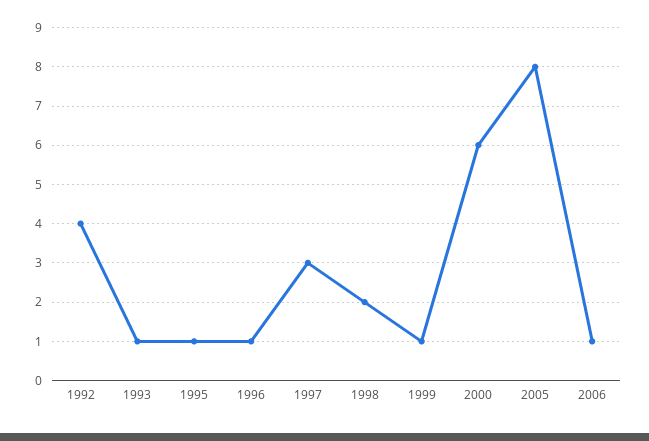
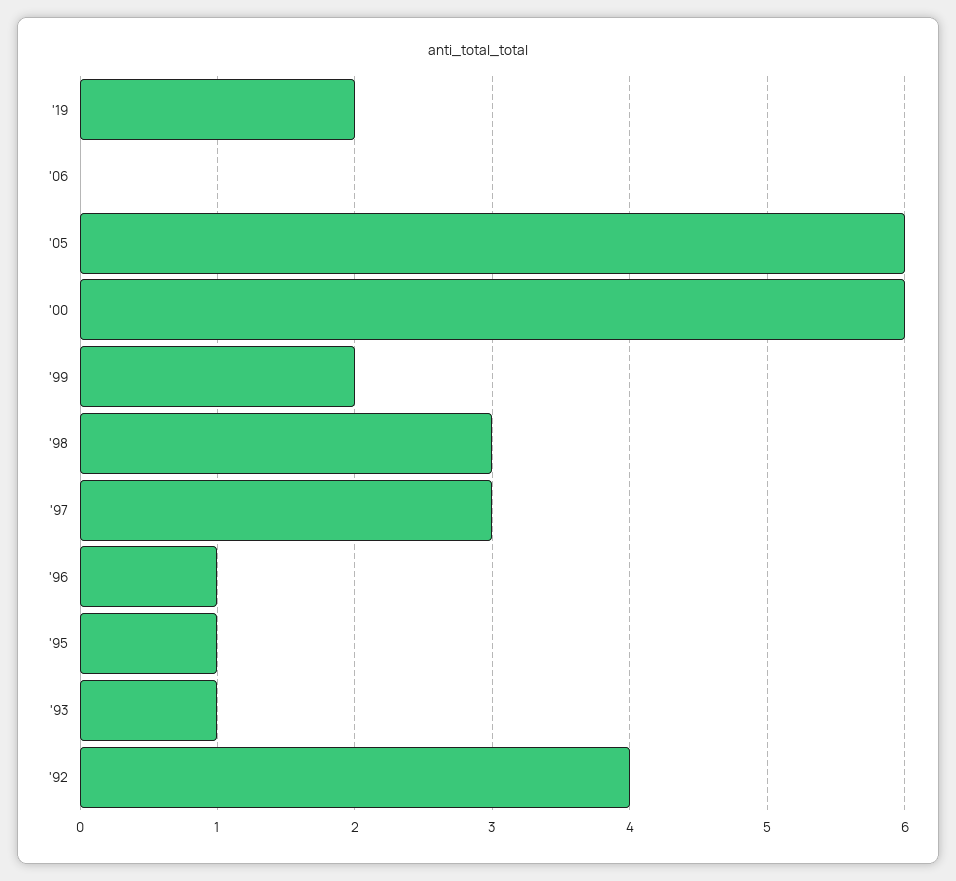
1998: 2 -> 3
1999: 1 -> 2
2005: 8 -> 6
2006: 1 -> 0
'19: none -> 2

